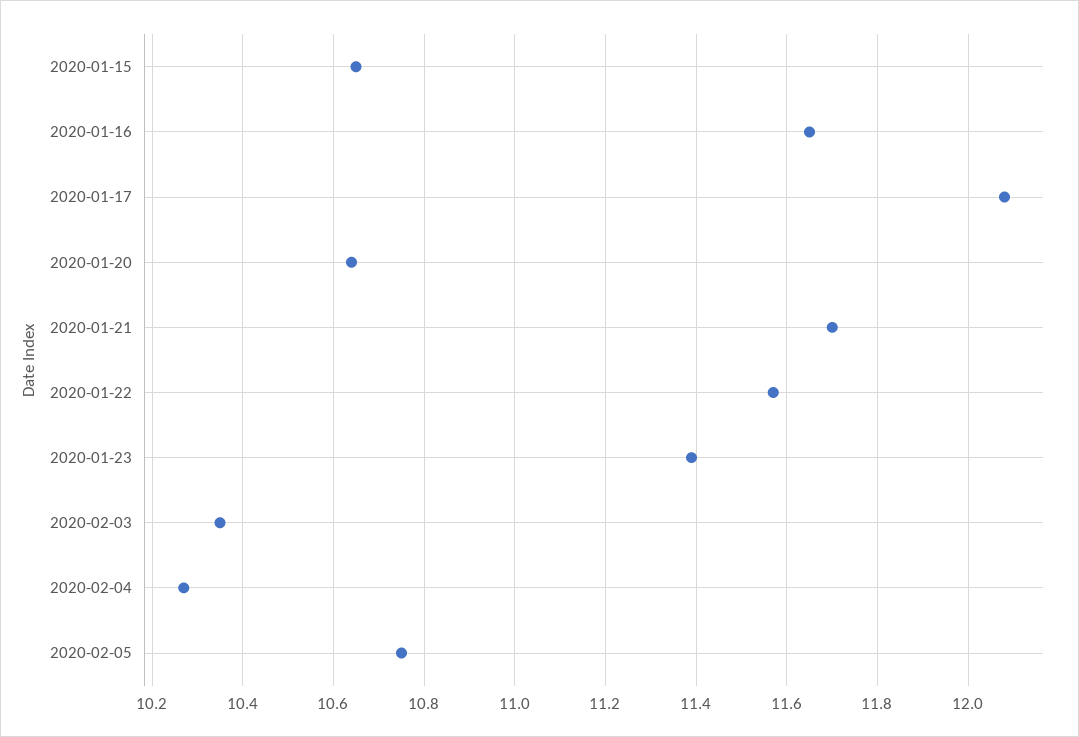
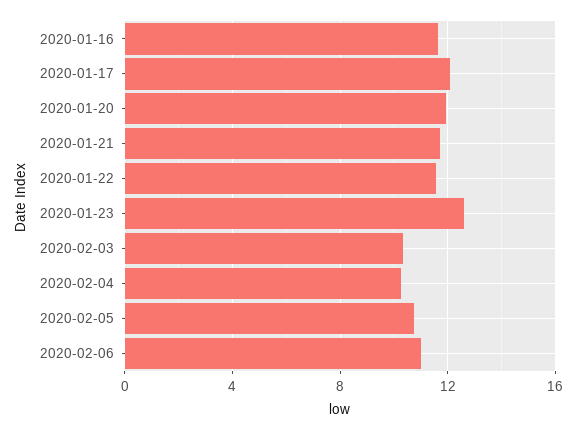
2020-01-15: 10.65 -> none
2020-01-20: 10.65 -> 12
2020-01-23: 11.4 -> 12.5
2020-02-06: none -> 11

